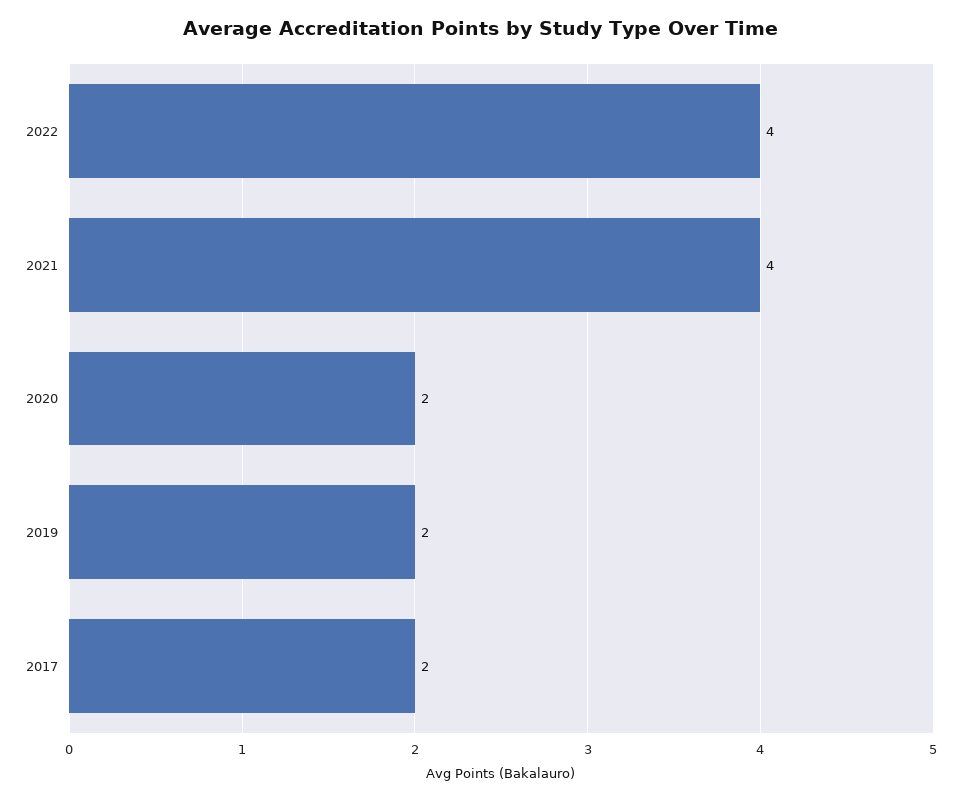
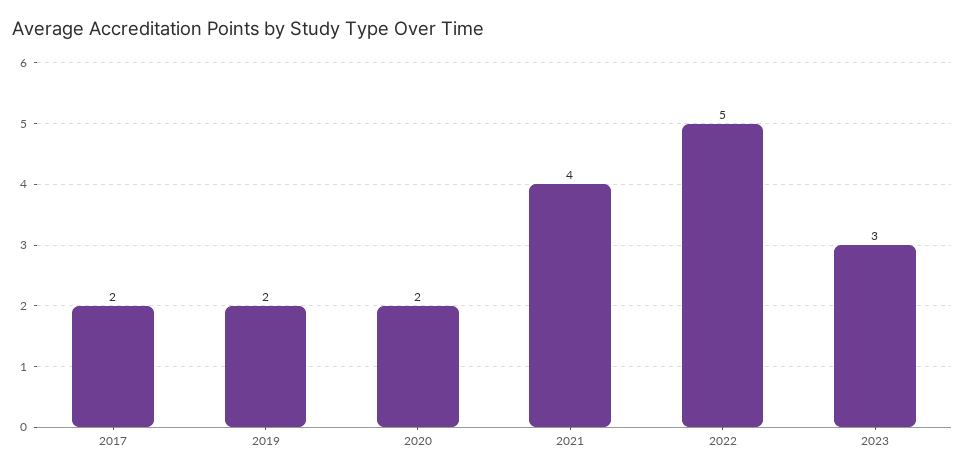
2022: 4 -> 5
2023: none -> 3

